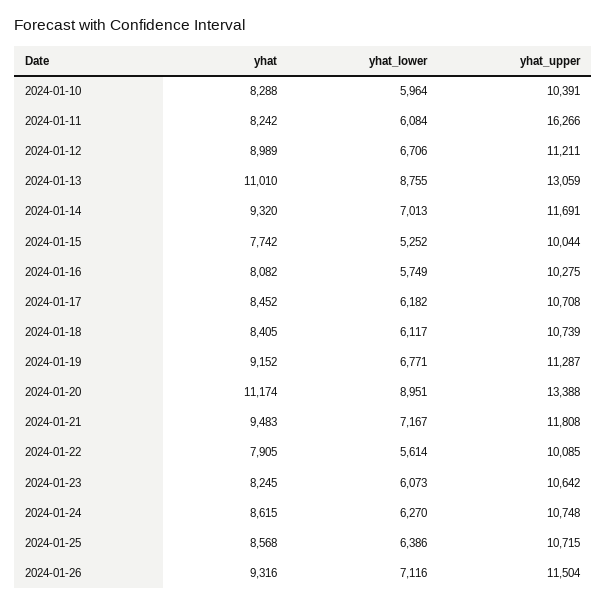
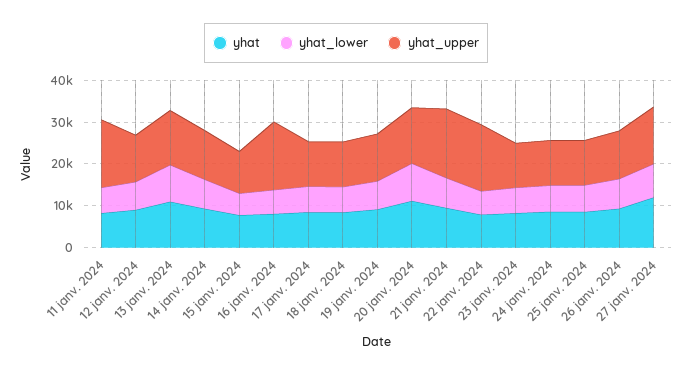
yhat, 2024-01-10: 8288 -> none
yhat_lower, 2024-01-10: 5964 -> none
yhat_upper, 2024-01-10: 10391 -> none
yhat_upper, 2024-01-16: 10275 -> 16000
yhat_upper, 2024-01-21: 11808 -> 16000
yhat_upper, 2024-01-22: 10085 -> 16000
yhat, 27 janv. 2024: none -> 12000
yhat_lower, 27 janv. 2024: none -> 8000
yhat_upper, 27 janv. 2024: none -> 14000

